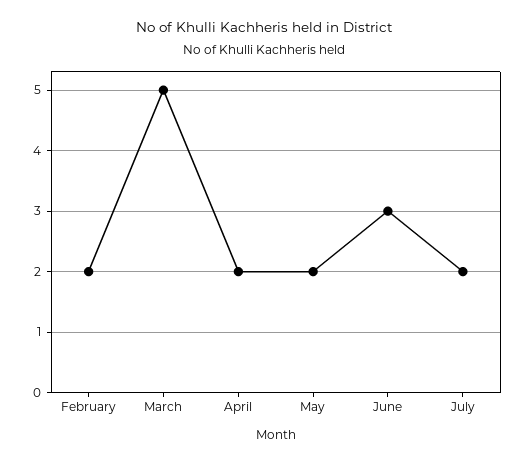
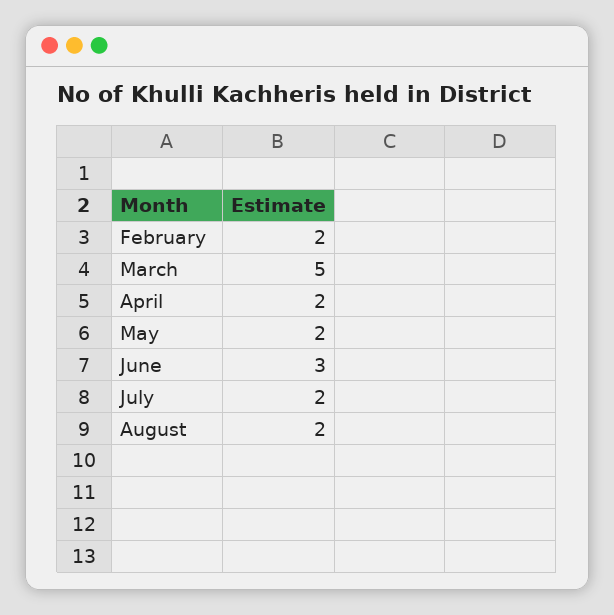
August: none -> 2

